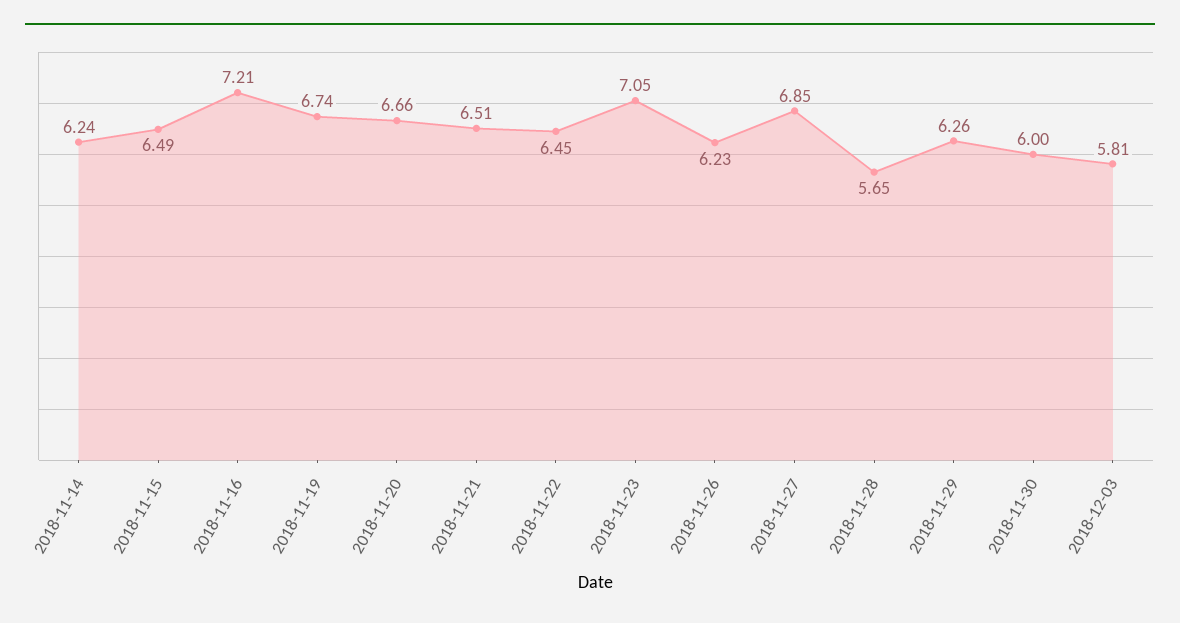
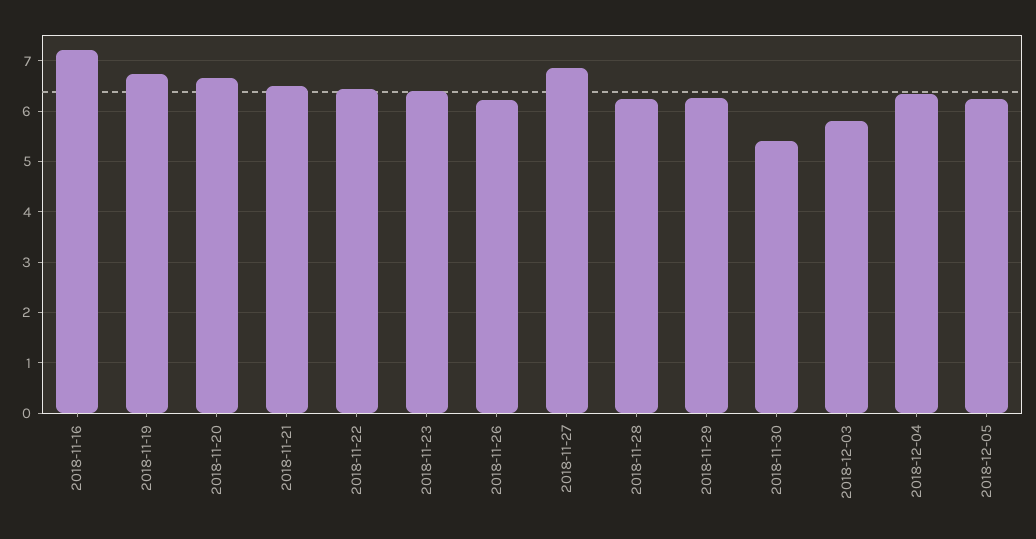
2018-11-14: 6.24 -> none
2018-11-15: 6.49 -> none
2018-11-23: 7.05 -> 6.4
2018-11-28: 5.65 -> 6.2
2018-11-30: 6 -> 5.4
2018-12-04: none -> 6.4
2018-12-05: none -> 6.2

